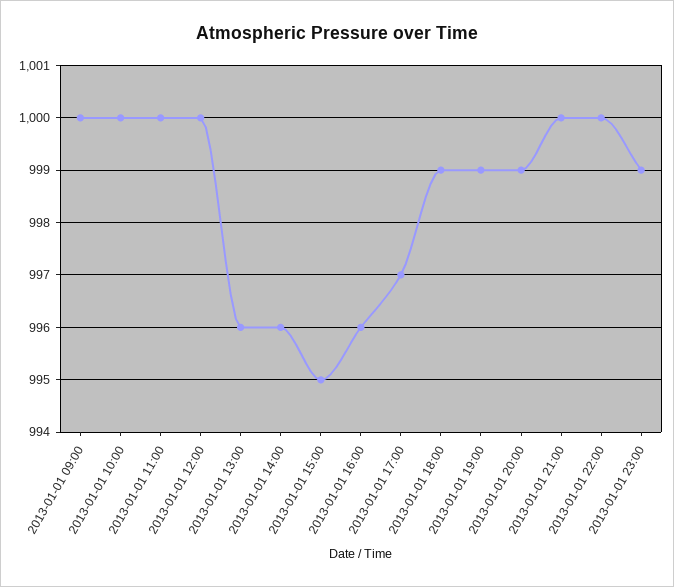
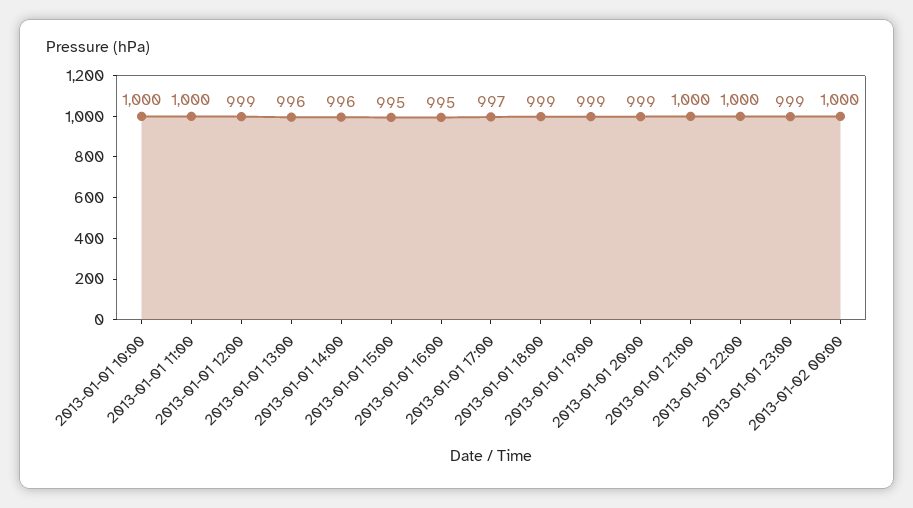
2013-01-01 09:00: 1000 -> none
2013-01-01 12:00: 1000 -> 999
2013-01-01 16:00: 996 -> 995
2013-01-02 00:00: none -> 1000

